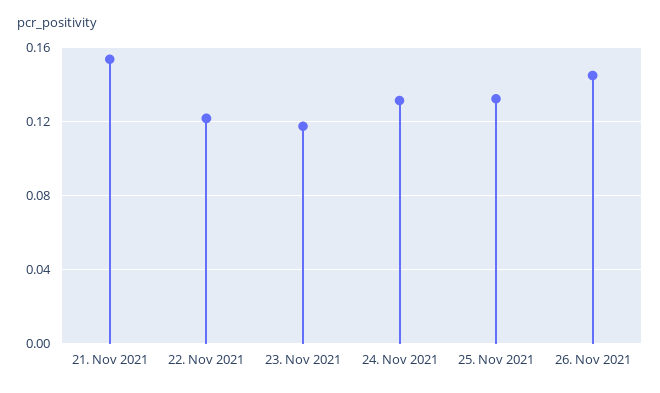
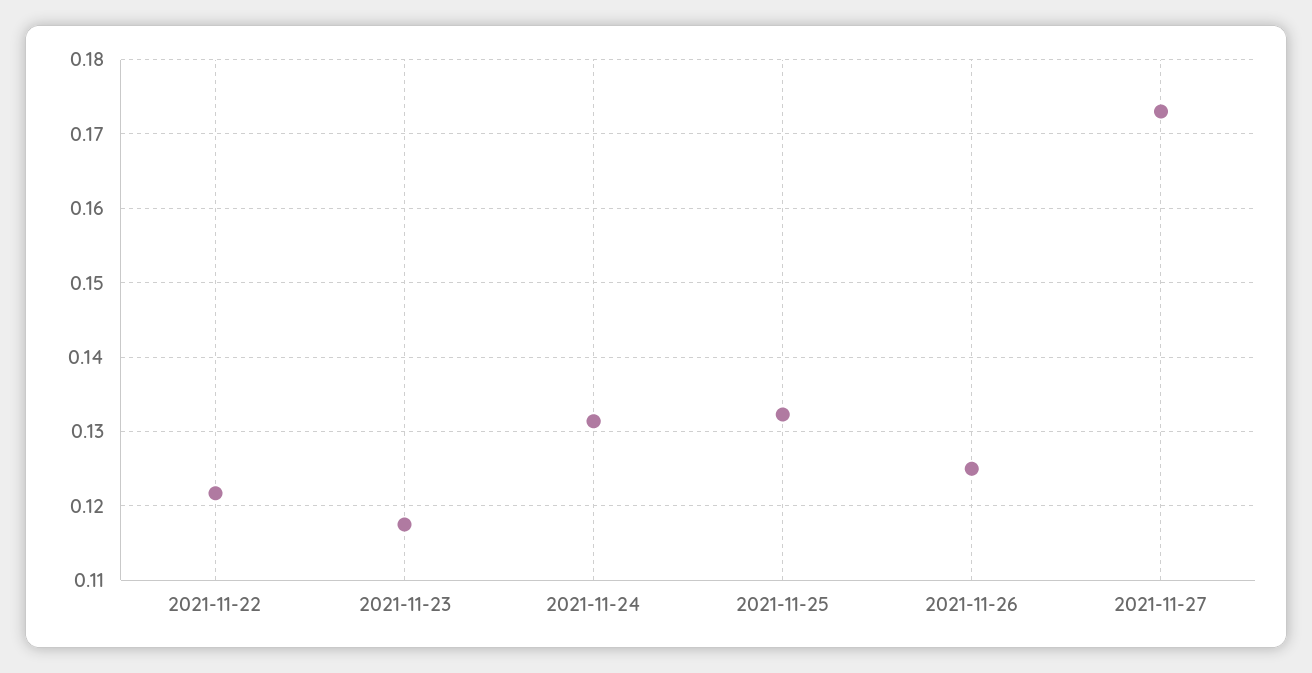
21. Nov 2021: 0.155 -> none
26. Nov 2021: 0.145 -> 0.125
2021-11-27: none -> 0.173

